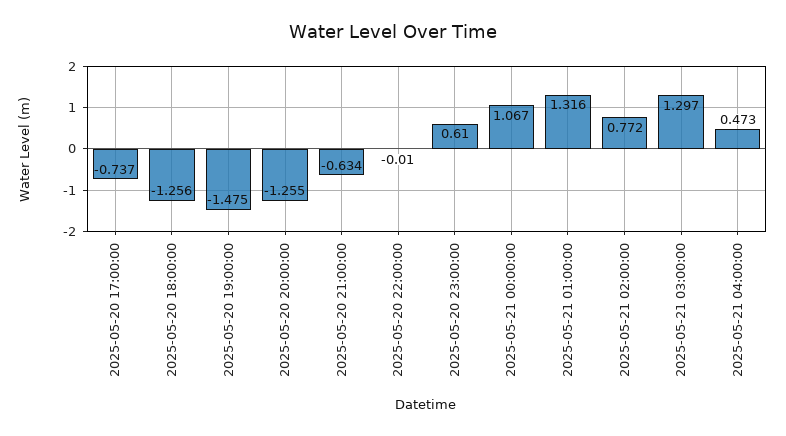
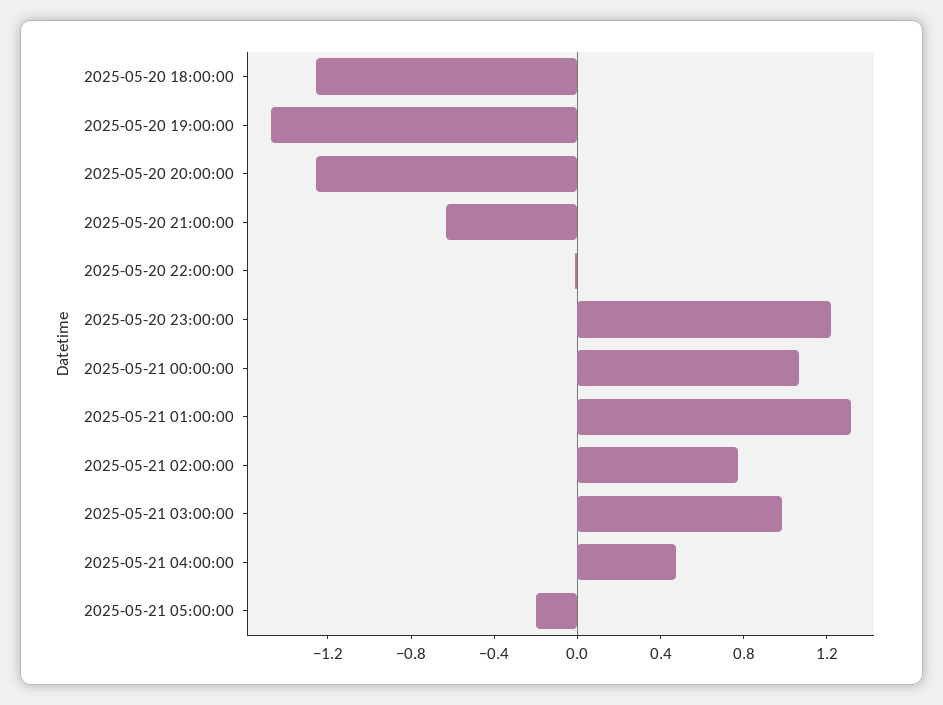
2025-05-20 17:00:00: -0.737 -> none
2025-05-20 23:00:00: 0.61 -> 1.2
2025-05-21 03:00:00: 1.297 -> 1
2025-05-21 05:00:00: none -> -0.2

